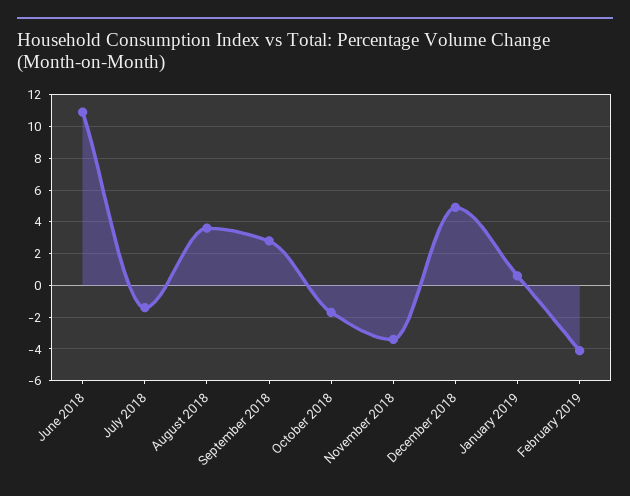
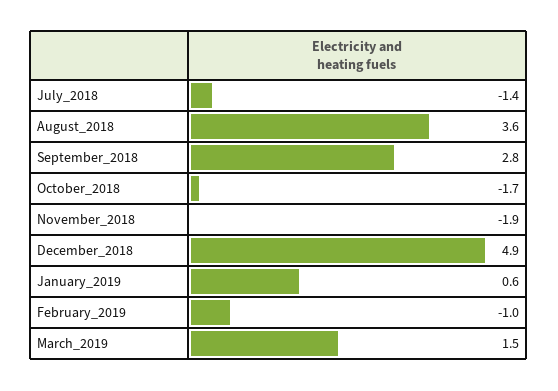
June 2018: 11 -> none
November 2018: -3.5 -> -1.9
February 2019: -4 -> -1
March_2019: none -> 1.5

